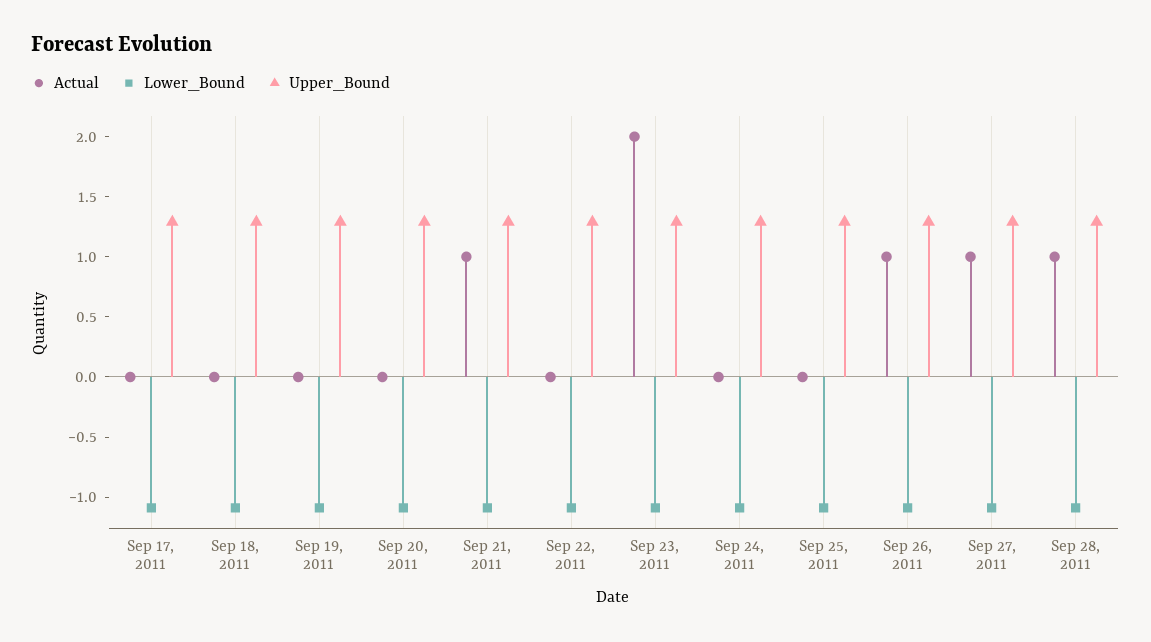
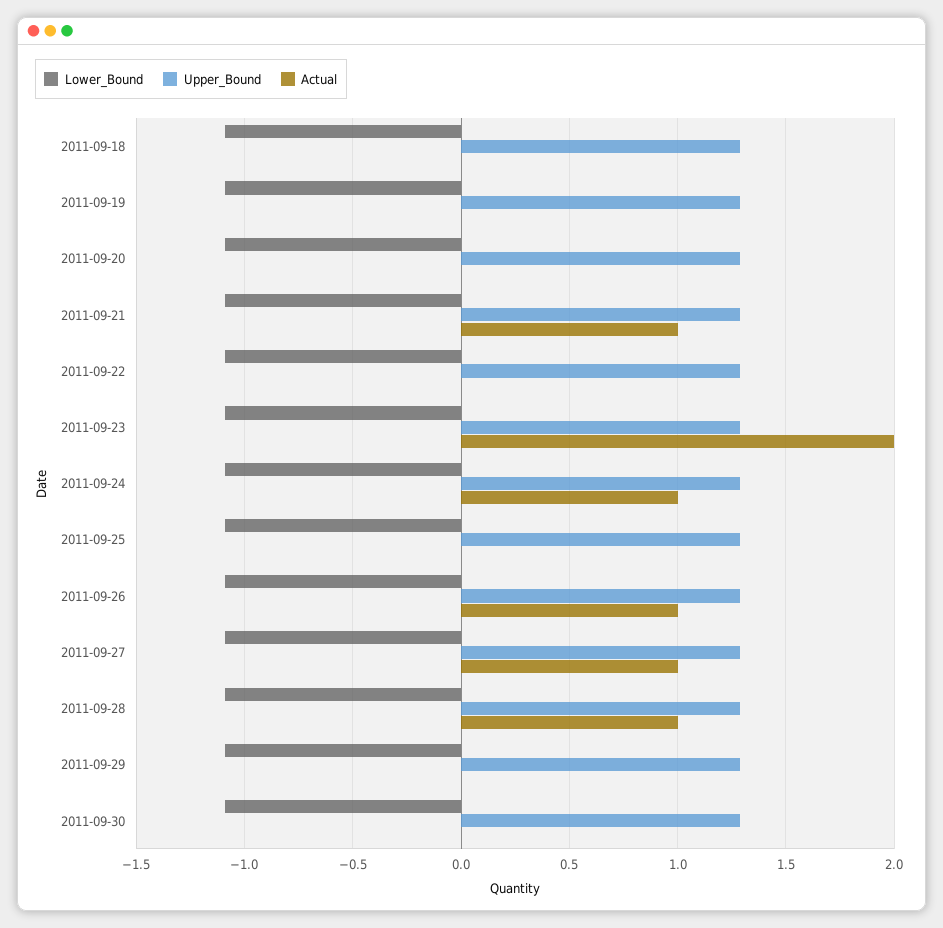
Actual, Sep 17, 2011: 0 -> none
Lower_Bound, Sep 17, 2011: -1.1 -> none
Upper_Bound, Sep 17, 2011: 1.3 -> none
Actual, Sep 24, 2011: 0 -> 1
Lower_Bound, 2011-09-29: none -> -1.1
Upper_Bound, 2011-09-29: none -> 1.3
Actual, 2011-09-29: none -> 0
Lower_Bound, 2011-09-30: none -> -1.1
Upper_Bound, 2011-09-30: none -> 1.3
Actual, 2011-09-30: none -> 0

